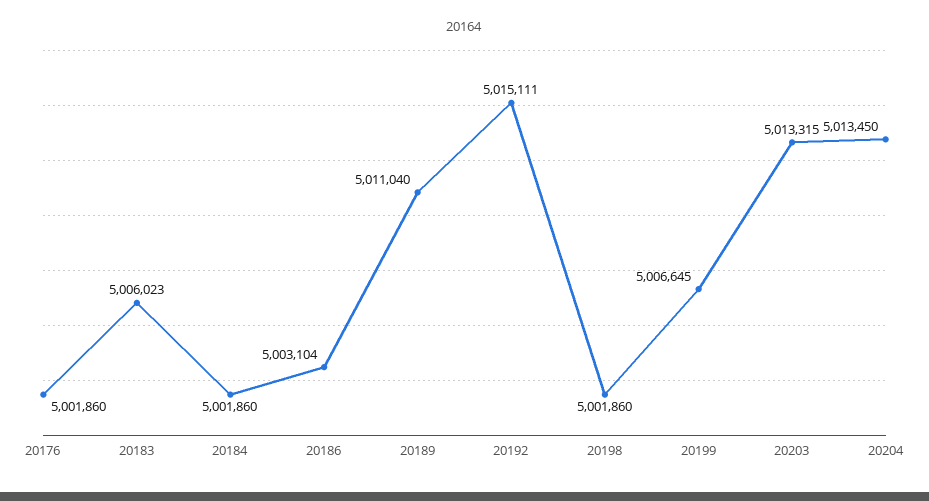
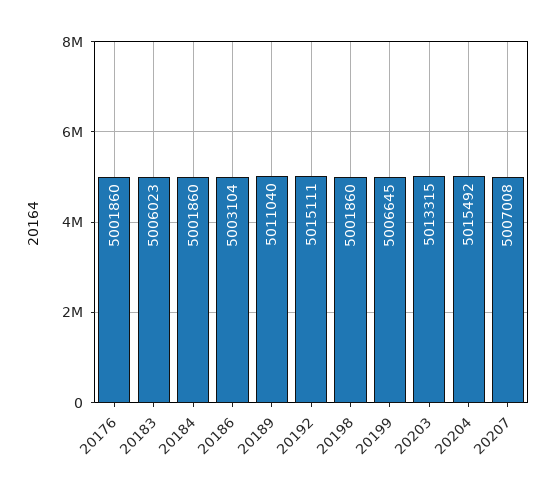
20204: 5013450 -> 5015492
20207: none -> 5007008

